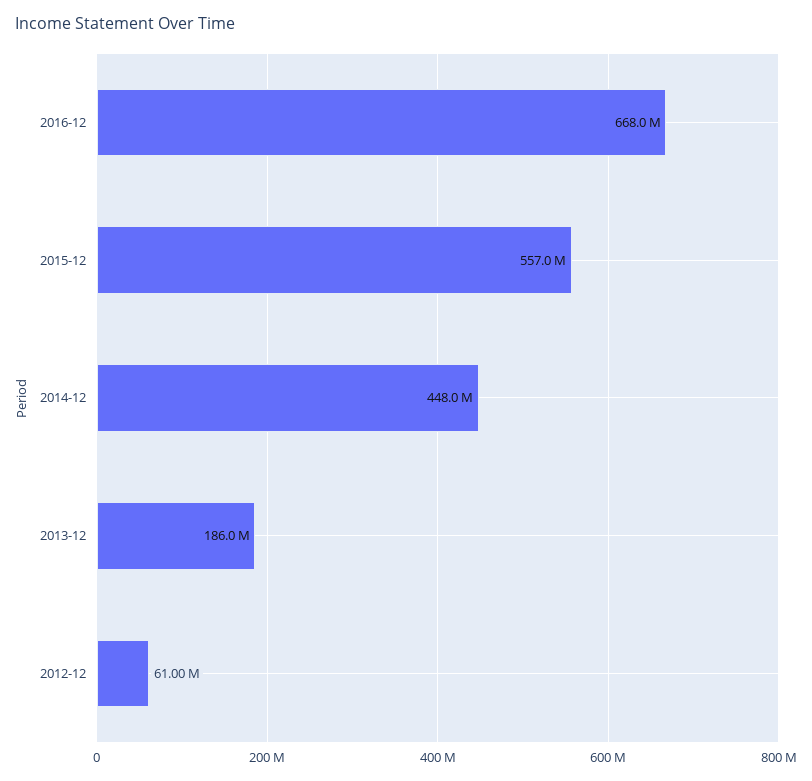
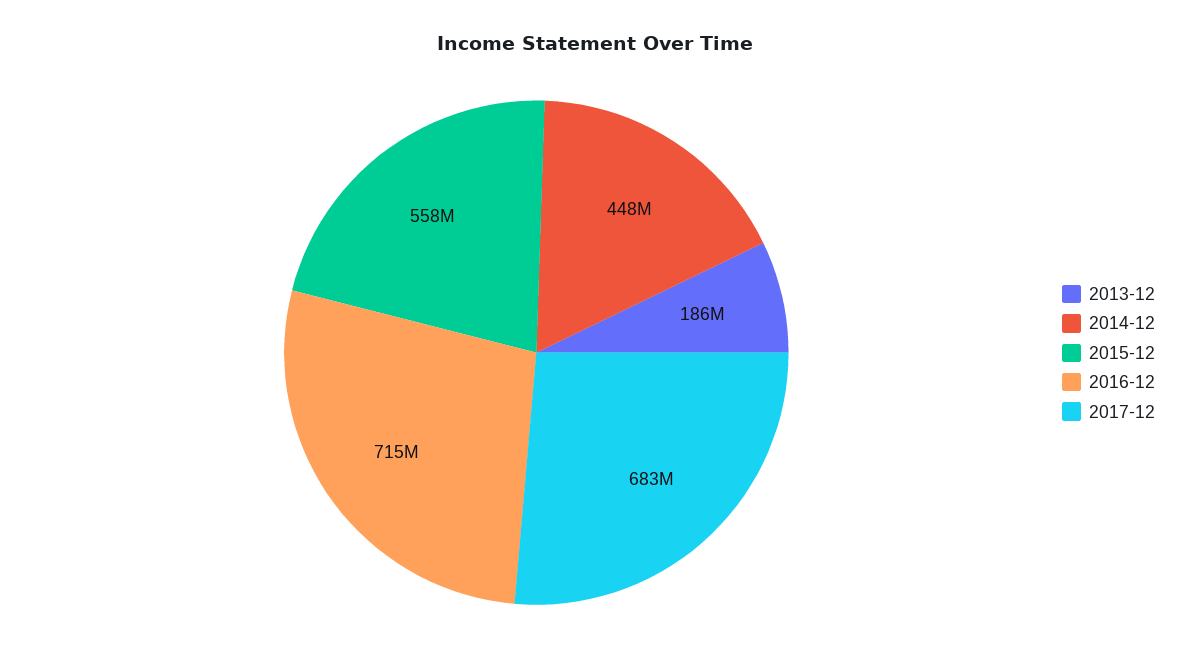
2016-12: 668000000 -> 715000000
2015-12: 557000000 -> 558000000
2012-12: 61000000 -> none
2017-12: none -> 683000000

